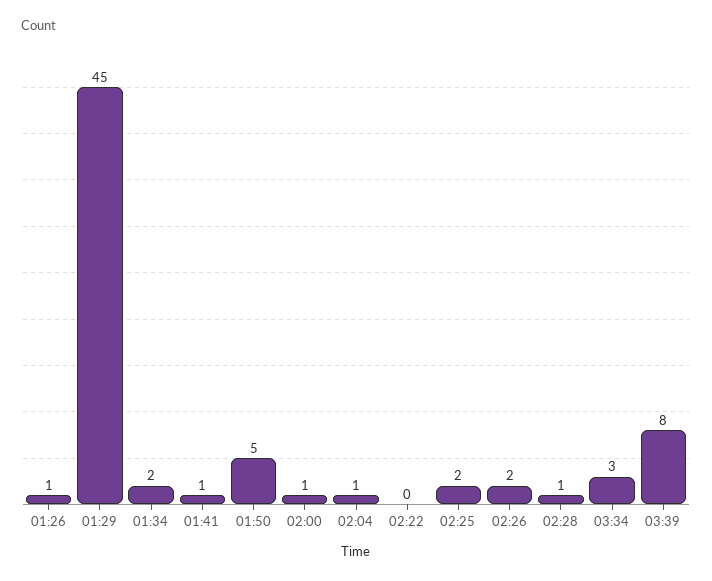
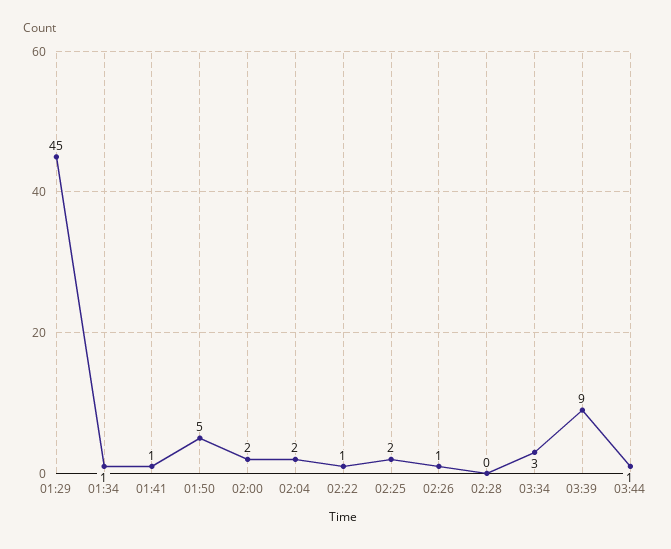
01:26: 1 -> none
01:34: 2 -> 1
02:00: 1 -> 2
02:04: 1 -> 2
02:22: 0 -> 1
02:26: 2 -> 1
02:28: 1 -> 0
03:39: 8 -> 9
03:44: none -> 1

